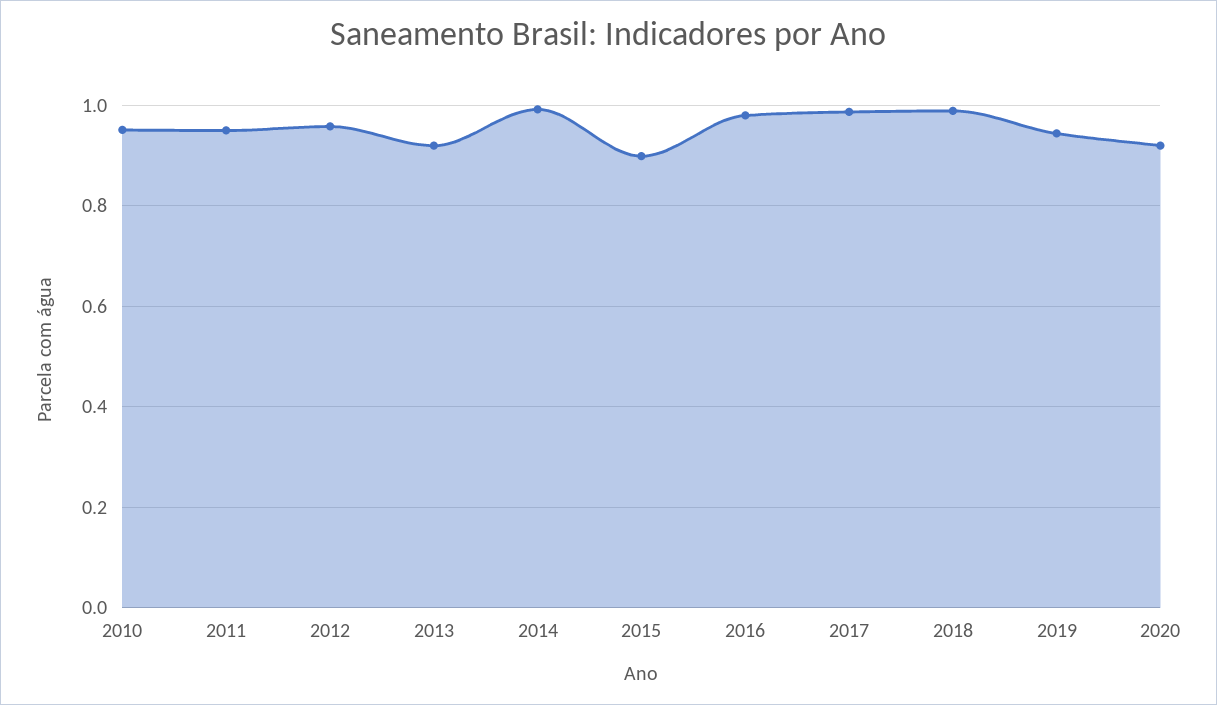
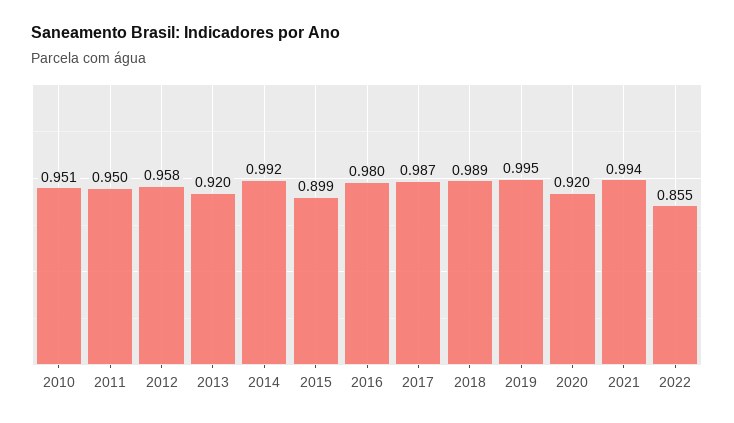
2019: 0.94 -> 0.995
2021: none -> 0.994
2022: none -> 0.855

